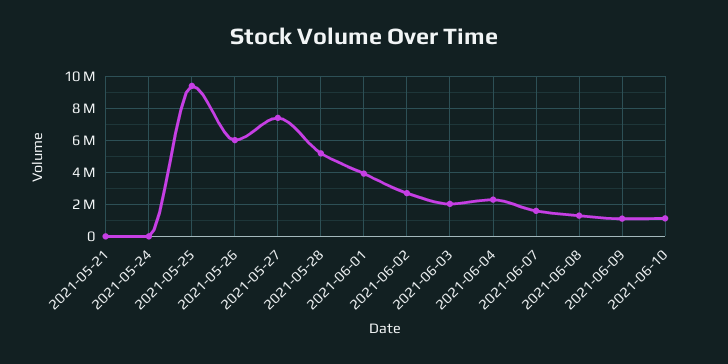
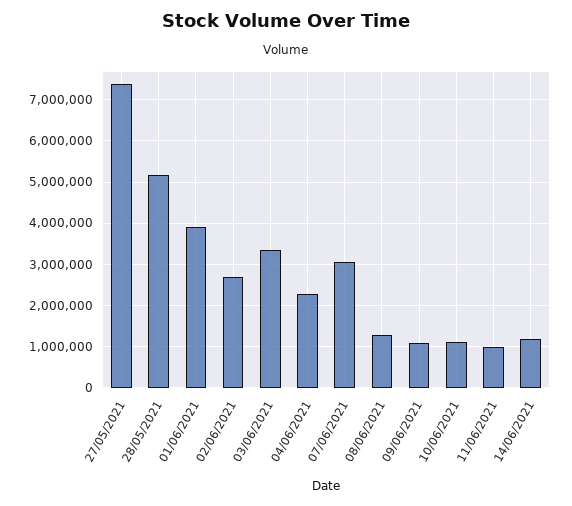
2021-05-21: 0 -> none
2021-05-24: 0 -> none
2021-05-25: 9500000 -> none
2021-05-26: 6000000 -> none
2021-06-03: 2000000 -> 3400000
2021-06-07: 1500000 -> 3000000
11/06/2021: none -> 1000000
14/06/2021: none -> 1200000

